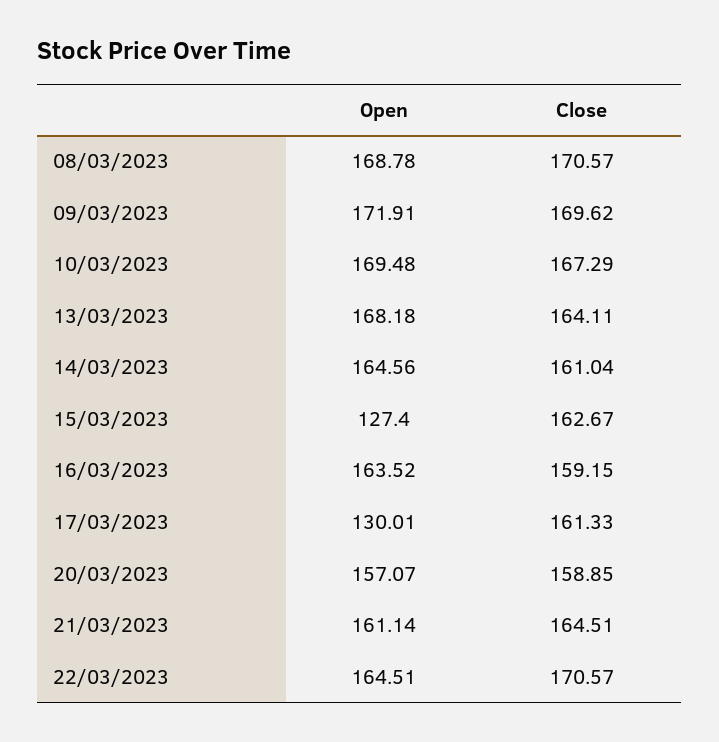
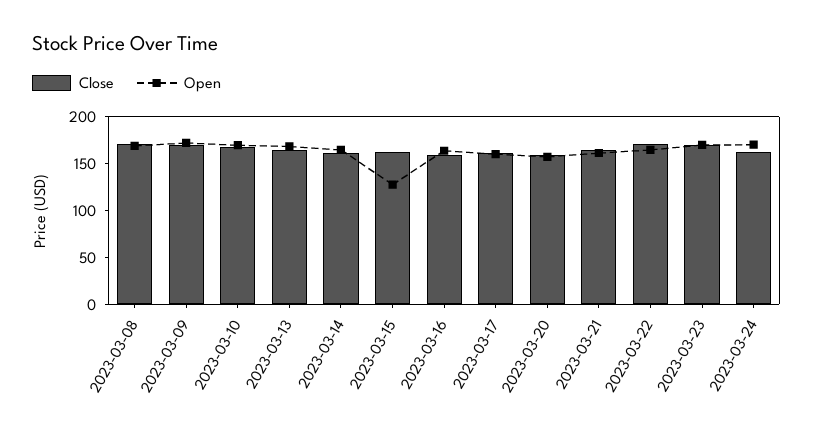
Open, 17/03/2023: 130.01 -> 160
Close, 2023-03-23: none -> 170
Open, 2023-03-23: none -> 170
Close, 2023-03-24: none -> 160
Open, 2023-03-24: none -> 170

